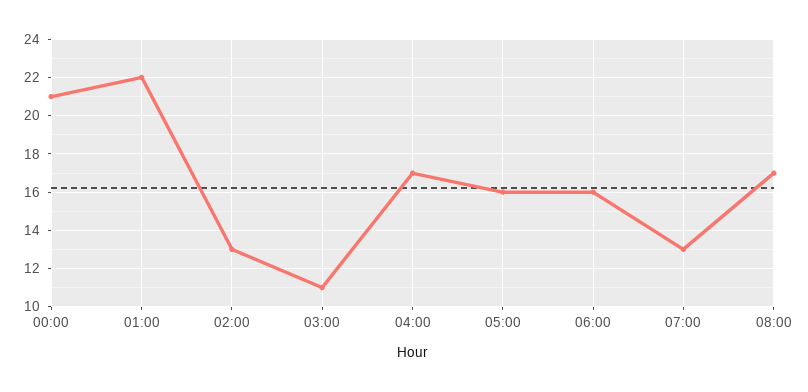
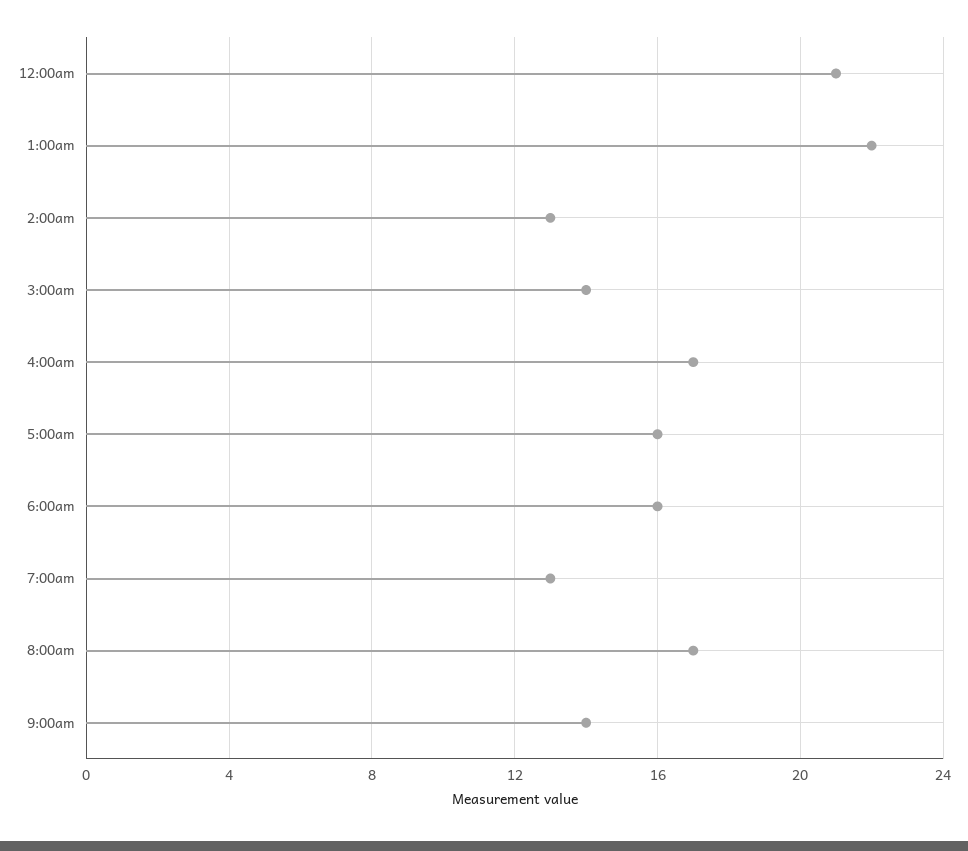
03:00: 11 -> 14
9:00am: none -> 14

